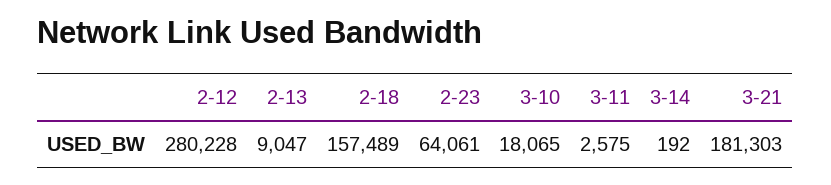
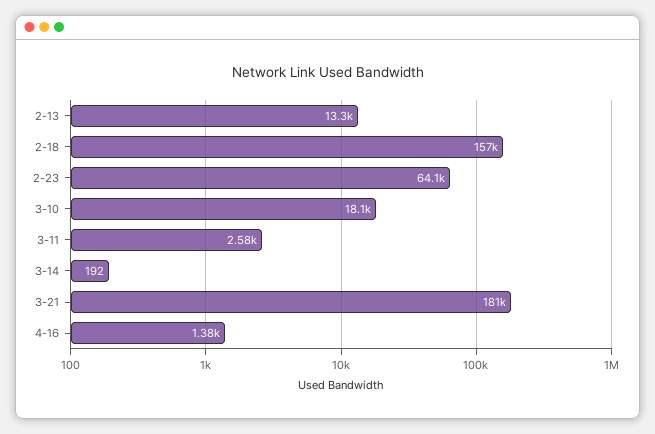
2-12: 280228 -> none
2-13: 9047 -> 13300
4-16: none -> 1380

